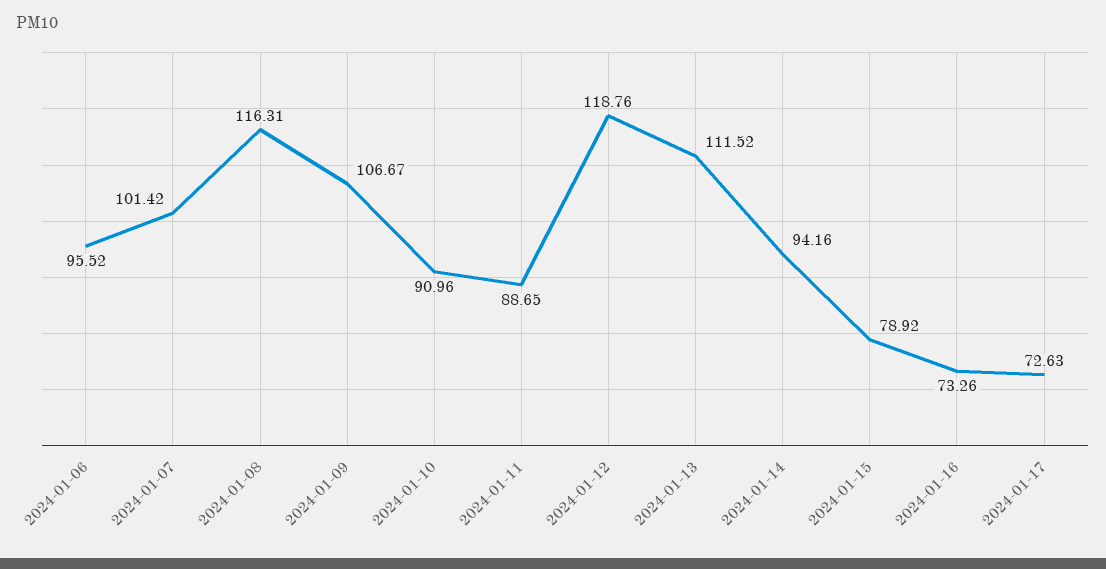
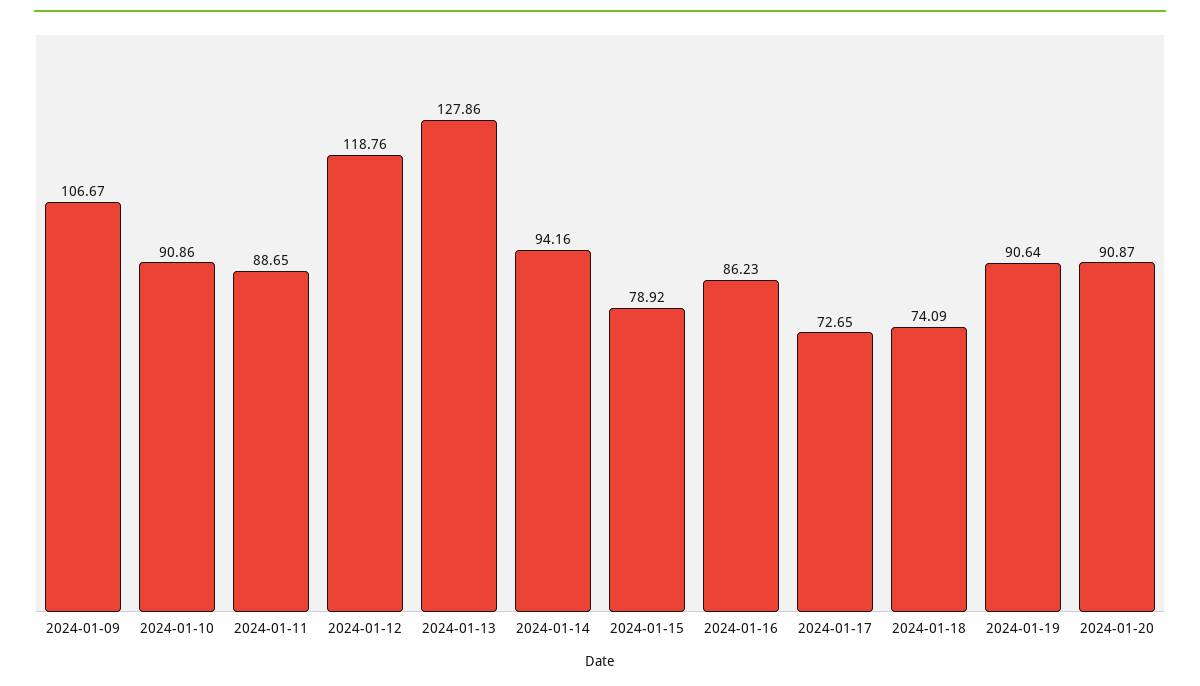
2024-01-06: 95.52 -> none
2024-01-07: 101.42 -> none
2024-01-08: 116.31 -> none
2024-01-10: 90.96 -> 90.86
2024-01-13: 111.52 -> 127.86
2024-01-16: 73.26 -> 86.23
2024-01-17: 72.63 -> 72.65
2024-01-18: none -> 74.09
2024-01-19: none -> 90.64
2024-01-20: none -> 90.87

